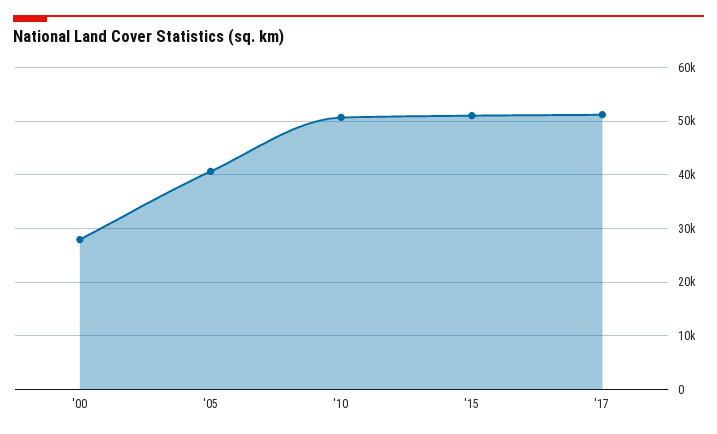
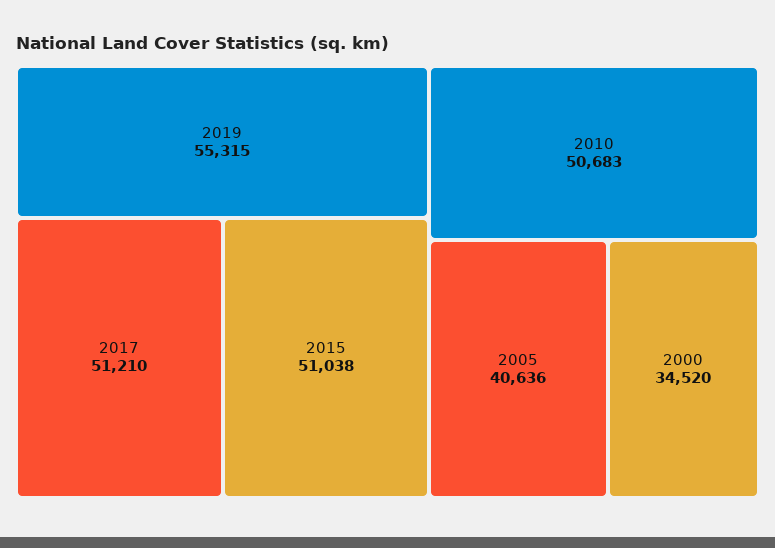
'00: 28000 -> 34520
2019: none -> 55315

